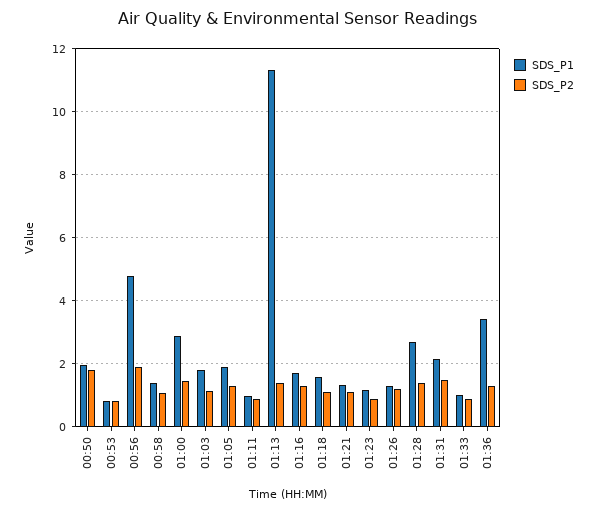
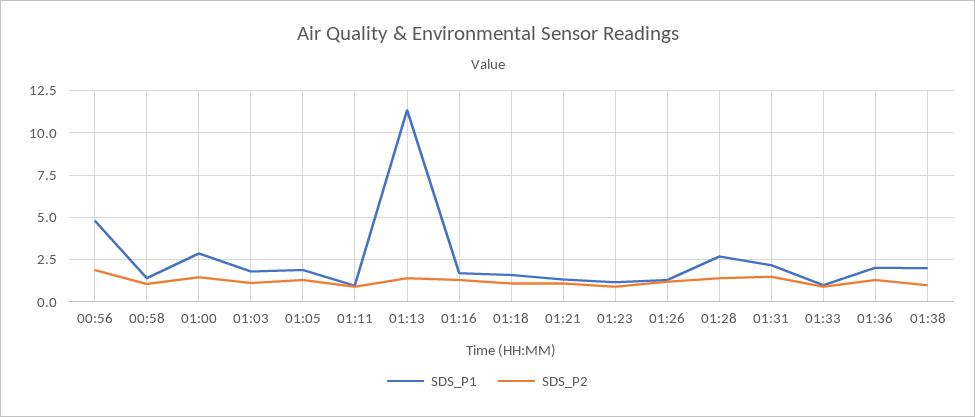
SDS_P1, 00:50: 2 -> none
SDS_P2, 00:50: 1.8 -> none
SDS_P1, 00:53: 0.8 -> none
SDS_P2, 00:53: 0.8 -> none
SDS_P1, 01:36: 3.4 -> 2
SDS_P1, 01:38: none -> 2
SDS_P2, 01:38: none -> 1

